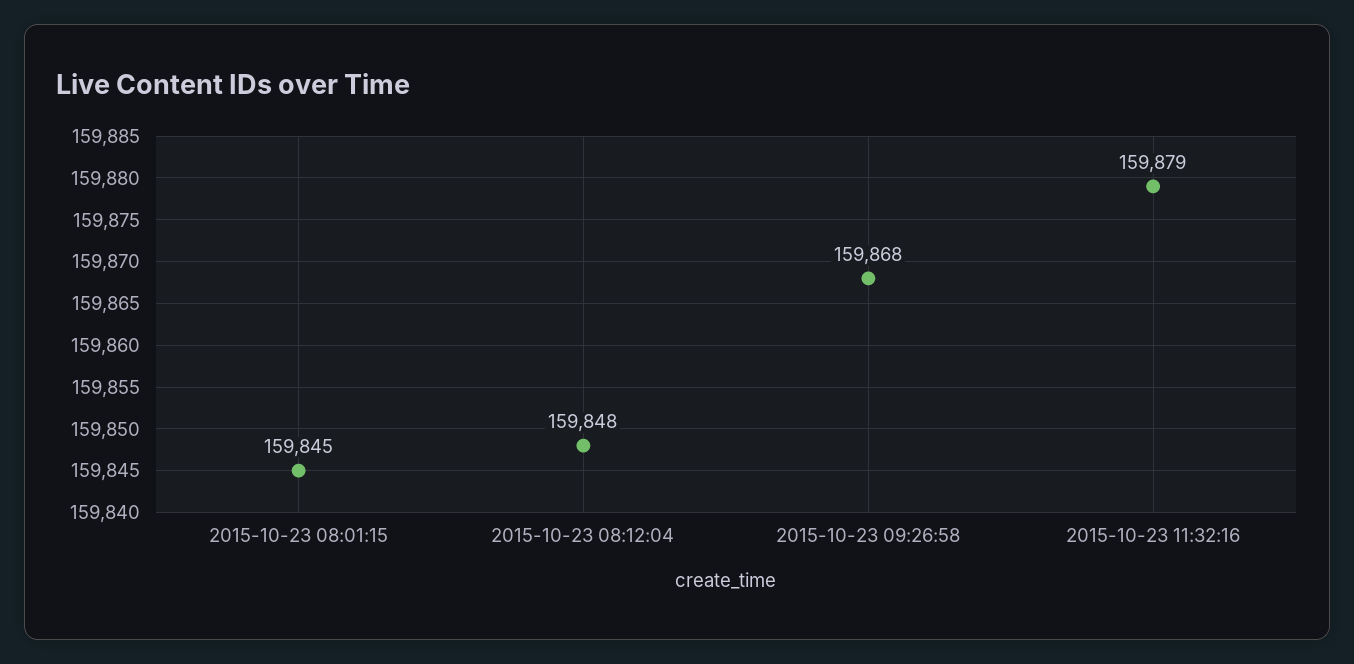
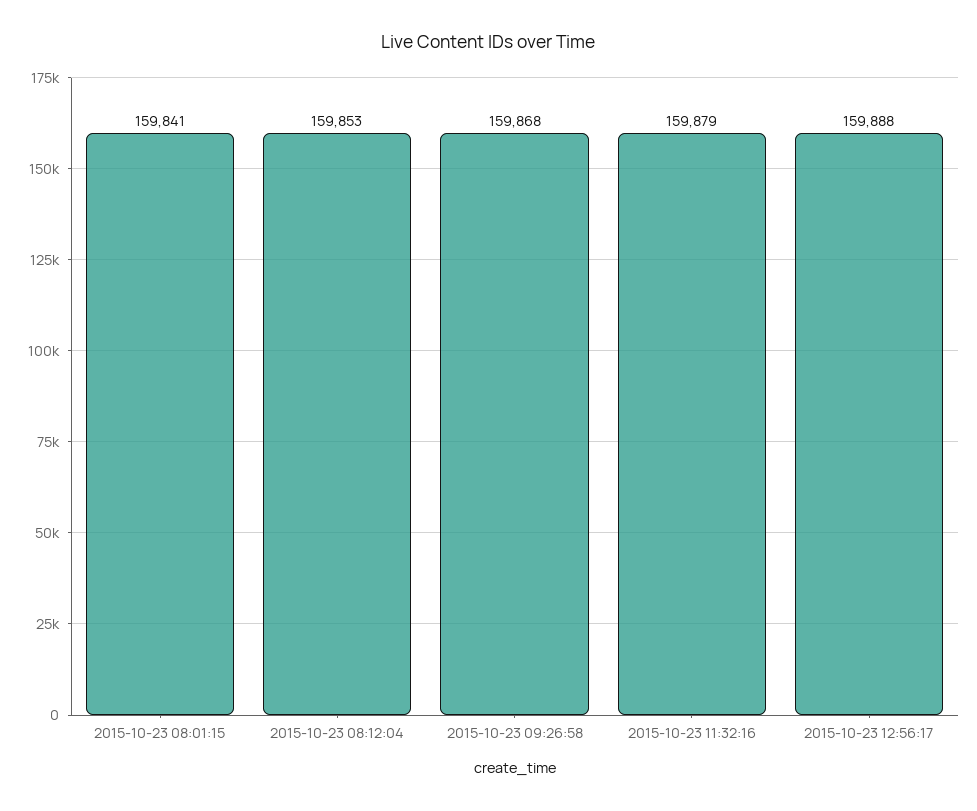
2015-10-23 08:01:15: 159845 -> 159841
2015-10-23 08:12:04: 159848 -> 159853
2015-10-23 12:56:17: none -> 159888

